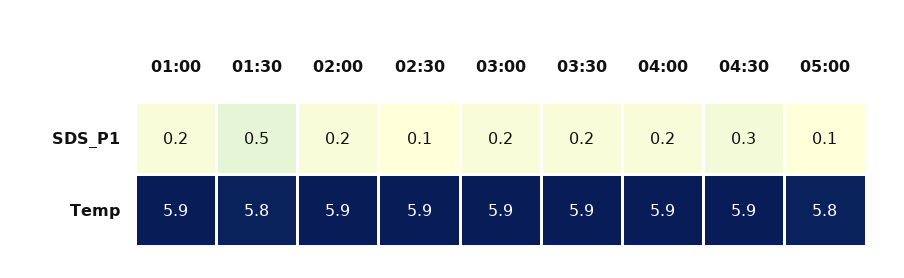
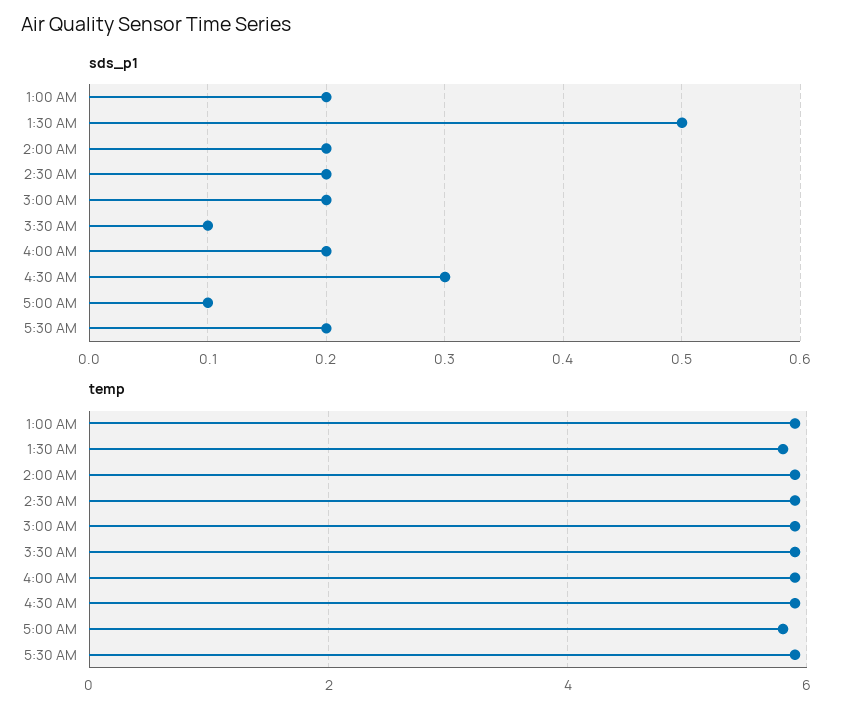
SDS_P1, 02:30: 0.1 -> 0.2
SDS_P1, 03:30: 0.2 -> 0.1
SDS_P1, 5:30 AM: none -> 0.2
Temp, 5:30 AM: none -> 6

